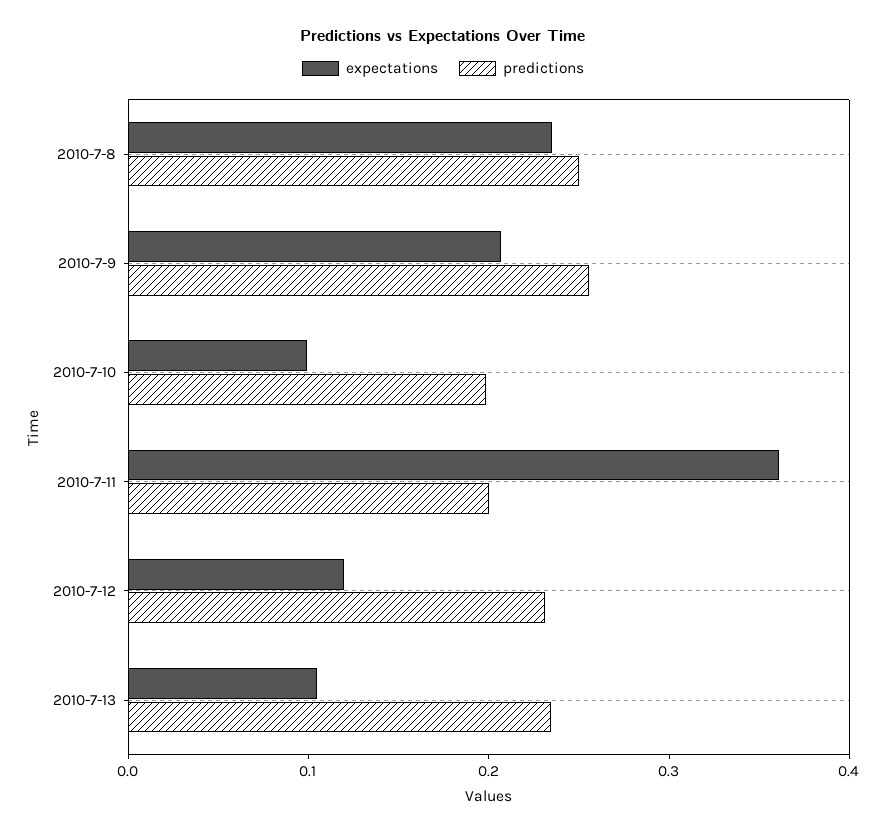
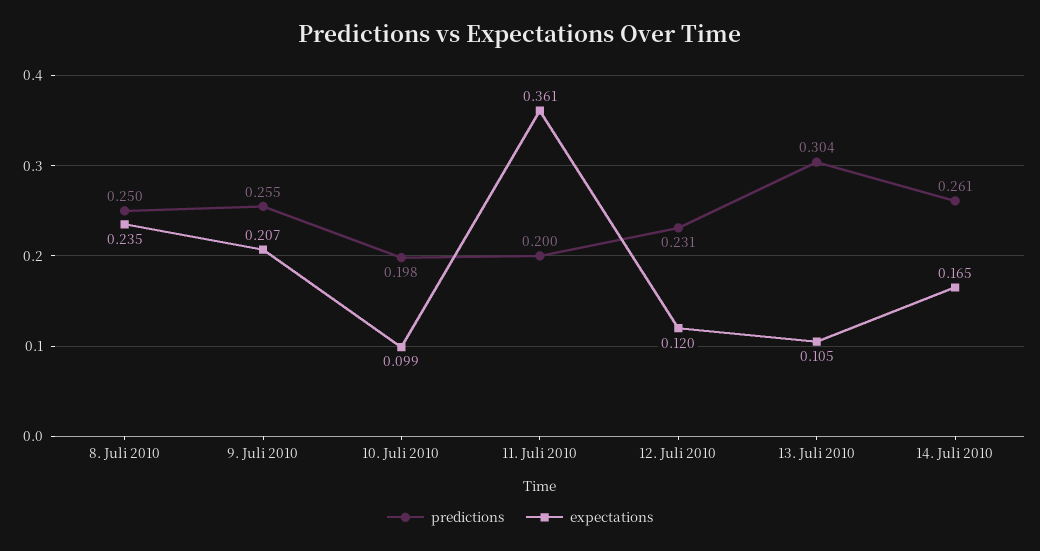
predictions, 2010-7-13: 0.24 -> 0.304
predictions, 14. Juli 2010: none -> 0.261
expectations, 14. Juli 2010: none -> 0.165

